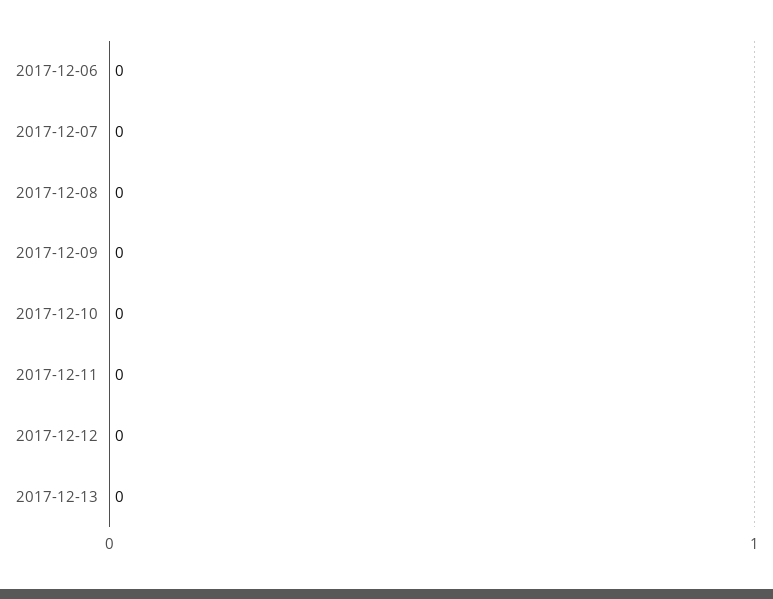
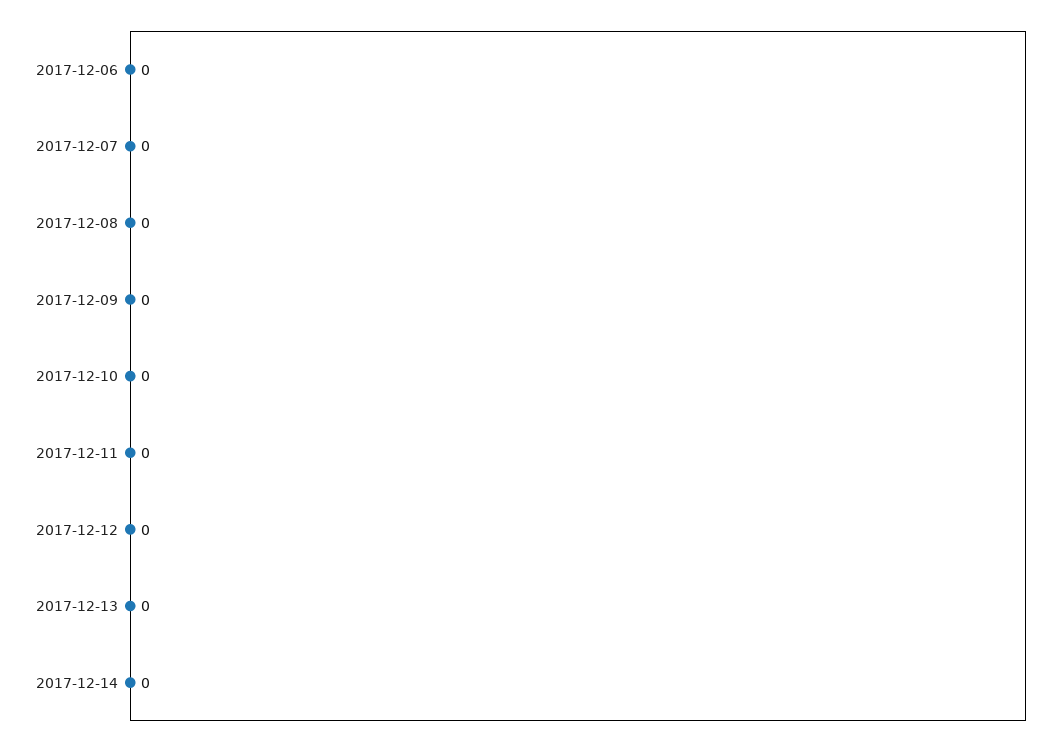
2017-12-14: none -> 0

